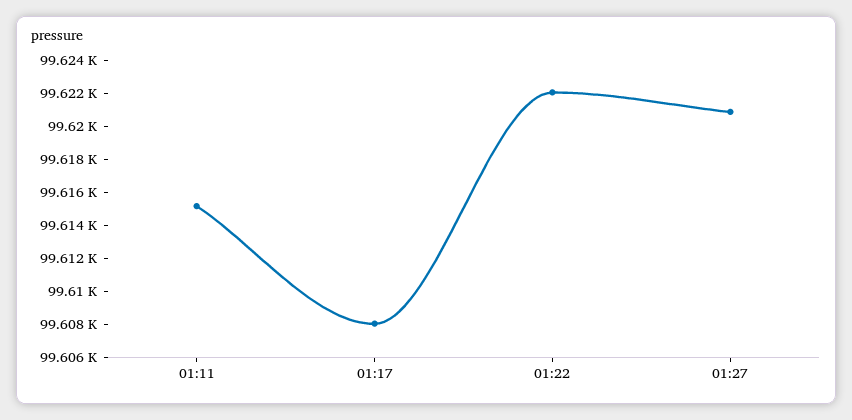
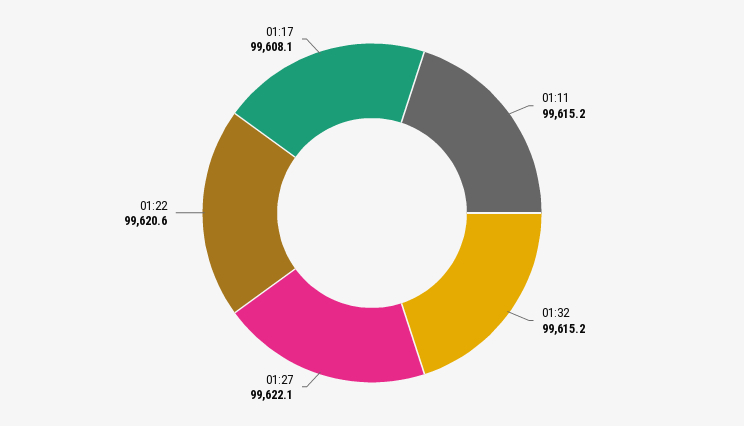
01:22: 99622 -> 99620.6
01:27: 99621 -> 99622.1
01:32: none -> 99615.2

